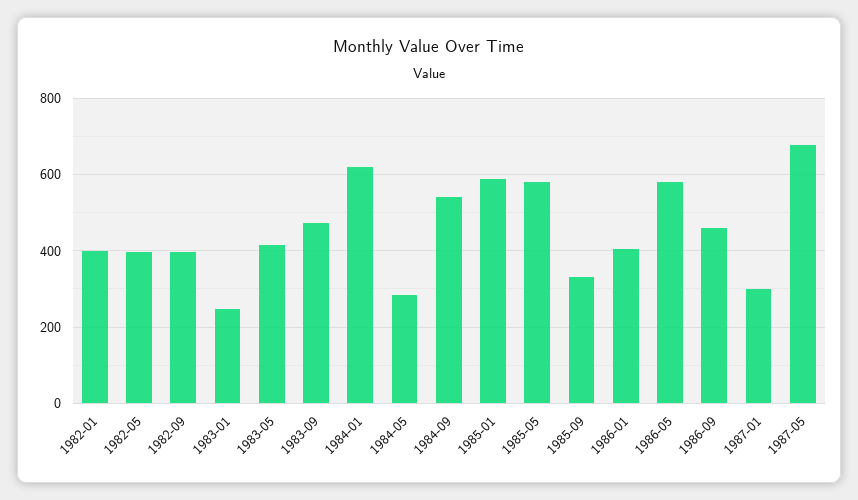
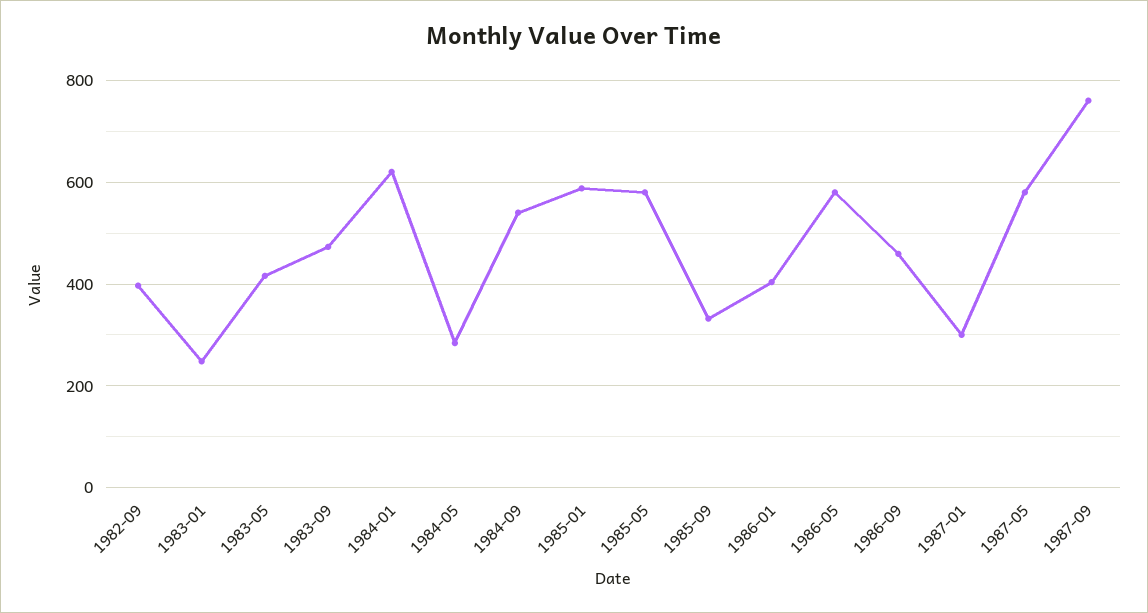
1982-01: 400 -> none
1982-05: 400 -> none
1987-05: 680 -> 580
1987-09: none -> 760

